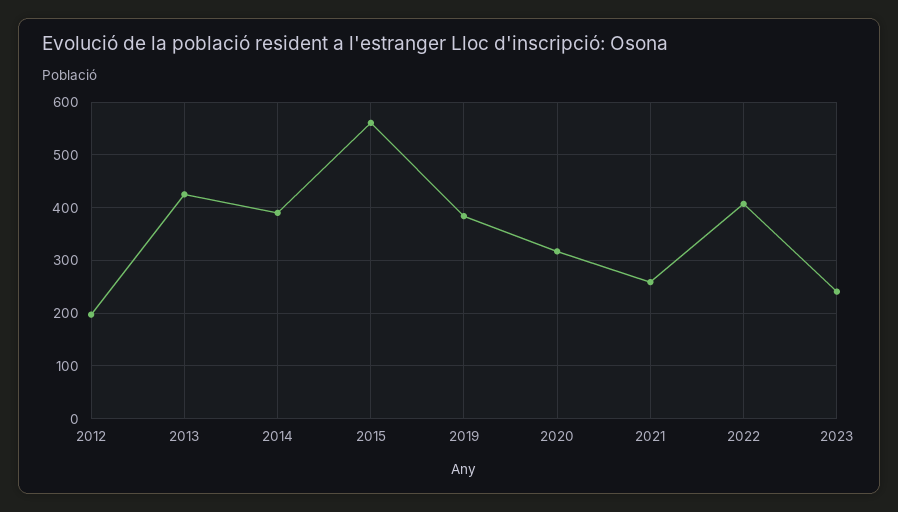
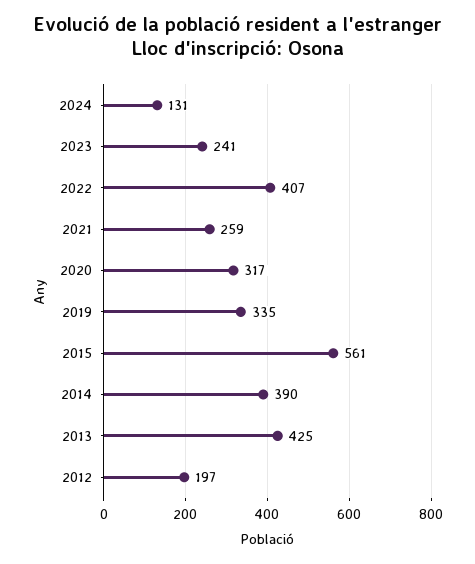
2019: 380 -> 335
2024: none -> 131

